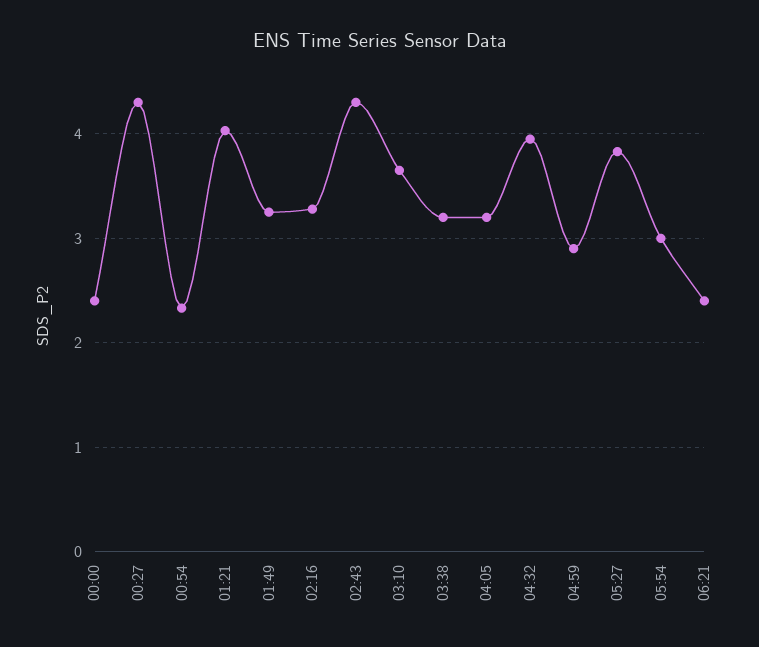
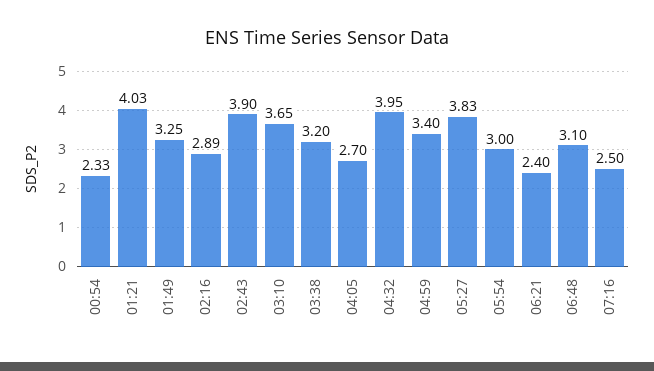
00:00: 2.4 -> none
00:27: 4.3 -> none
02:16: 3.3 -> 2.89
02:43: 4.3 -> 3.9
04:05: 3.2 -> 2.7
04:59: 2.9 -> 3.4
06:48: none -> 3.1
07:16: none -> 2.5

